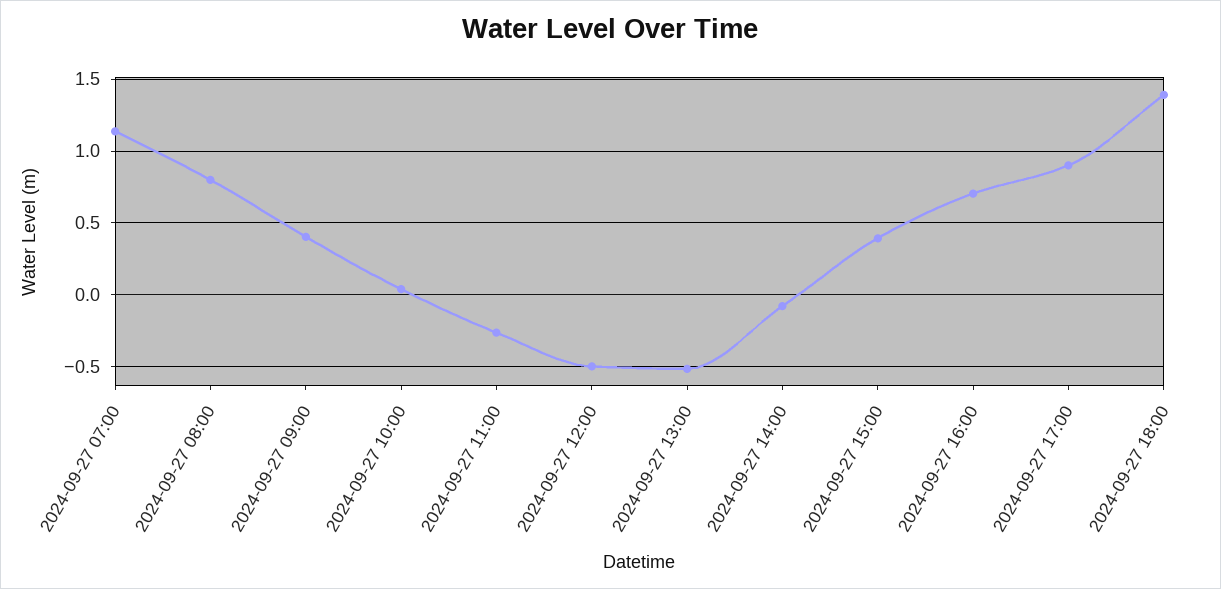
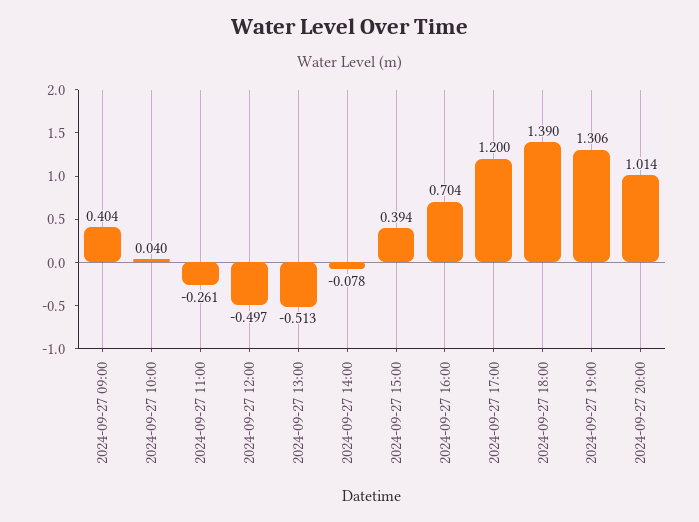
2024-09-27 07:00: 1.15 -> none
2024-09-27 08:00: 0.8 -> none
2024-09-27 17:00: 0.9 -> 1.2
2024-09-27 19:00: none -> 1.306
2024-09-27 20:00: none -> 1.014

